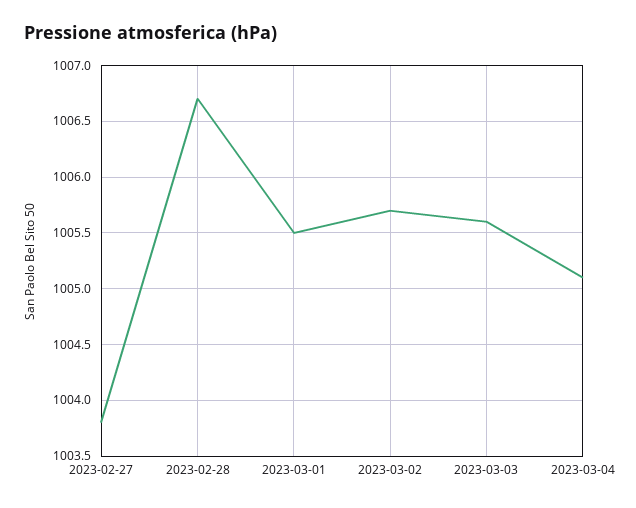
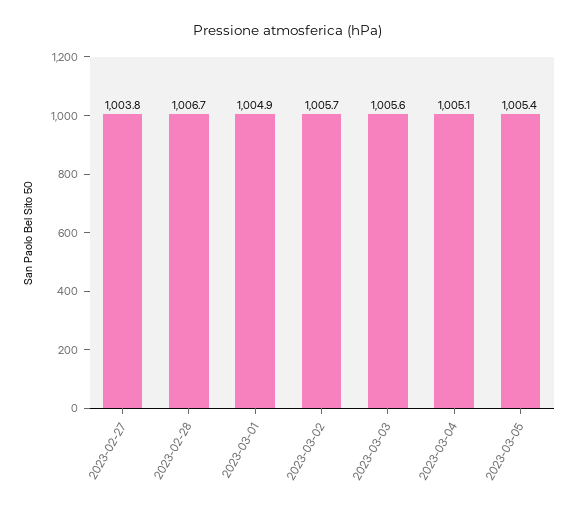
2023-03-01: 1005.5 -> 1004.9
2023-03-05: none -> 1005.4

